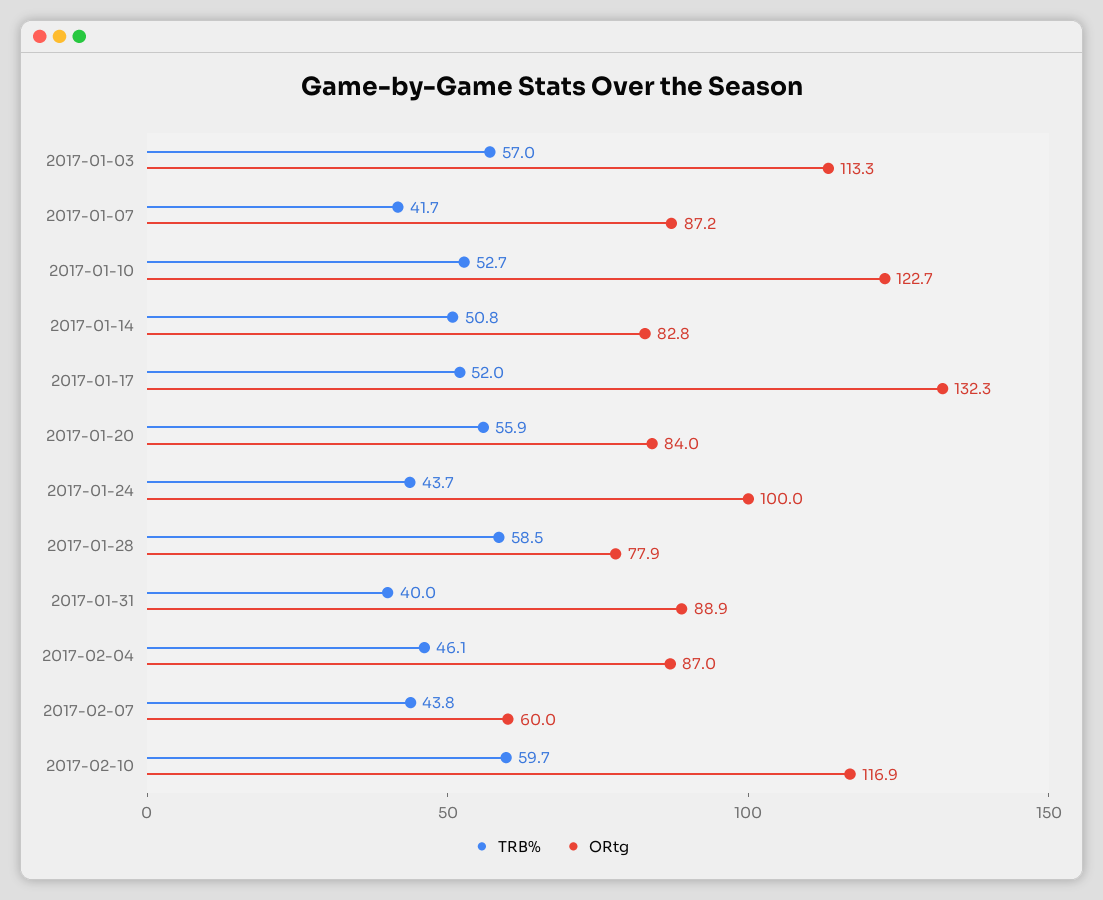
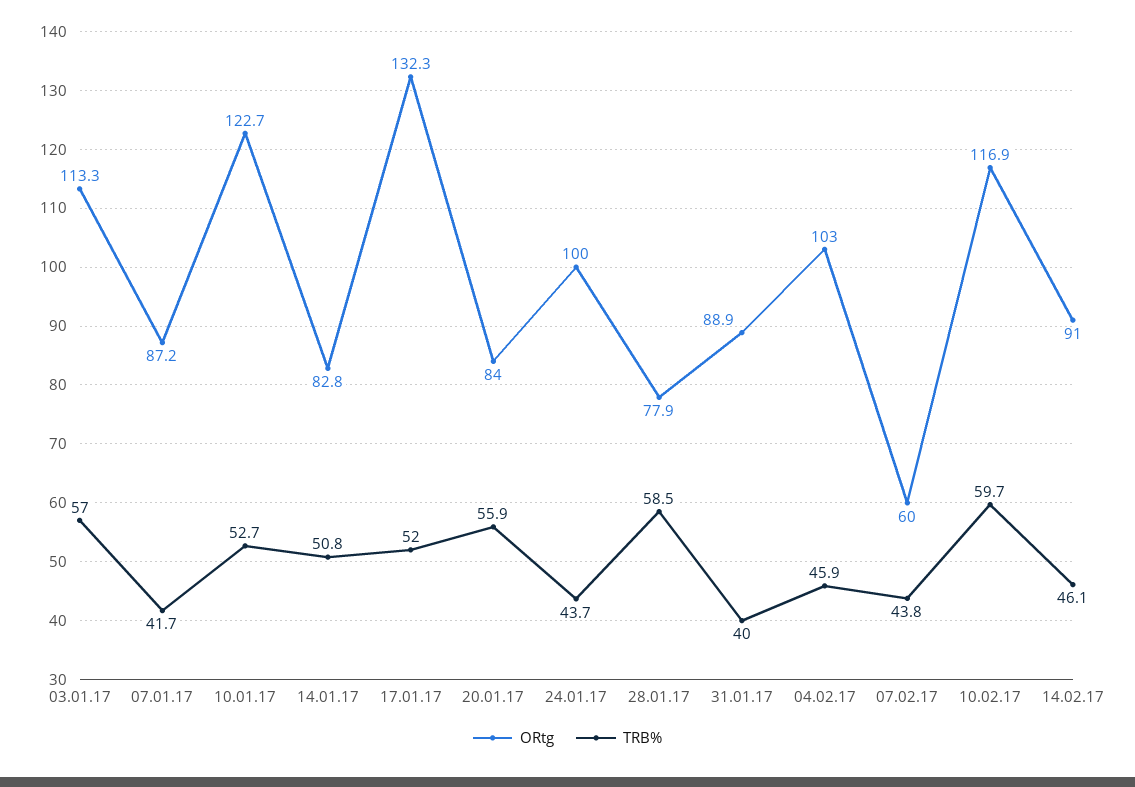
TRB%, 2017-02-04: 46.1 -> 45.9
ORtg, 2017-02-04: 87 -> 103
ORtg, 14.02.17: none -> 91
TRB%, 14.02.17: none -> 46.1

